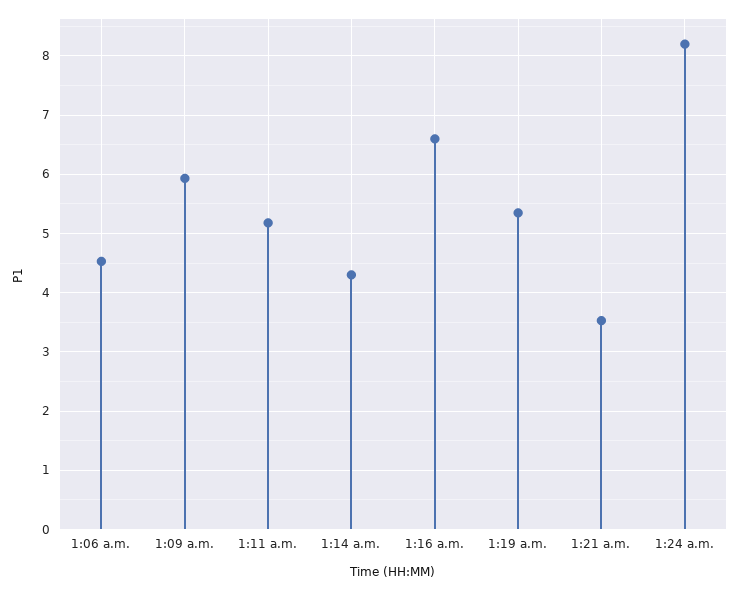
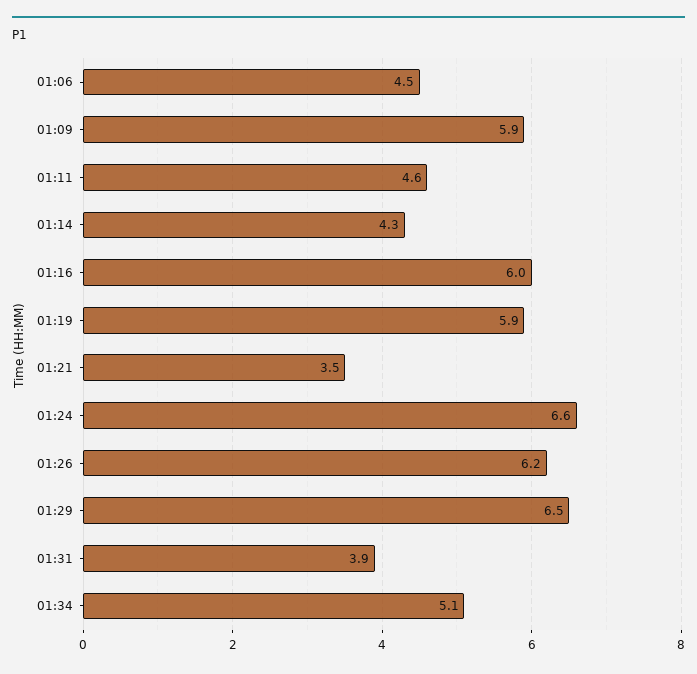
1:11 a.m.: 5.2 -> 4.6
1:16 a.m.: 6.6 -> 6
1:19 a.m.: 5.4 -> 5.9
1:24 a.m.: 8.2 -> 6.6
01:26: none -> 6.2
01:29: none -> 6.5
01:31: none -> 3.9
01:34: none -> 5.1

